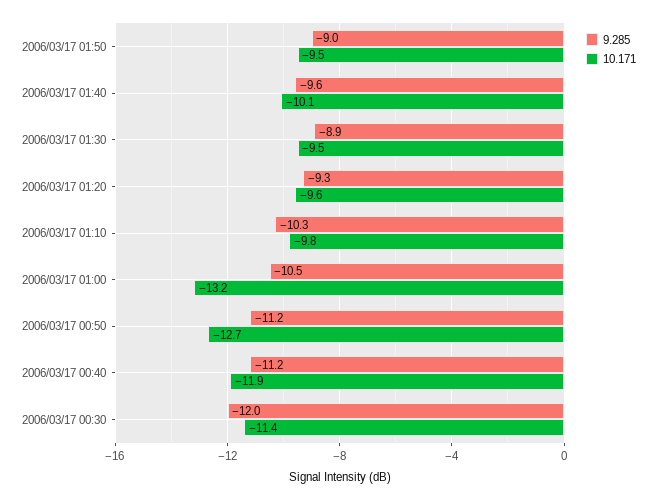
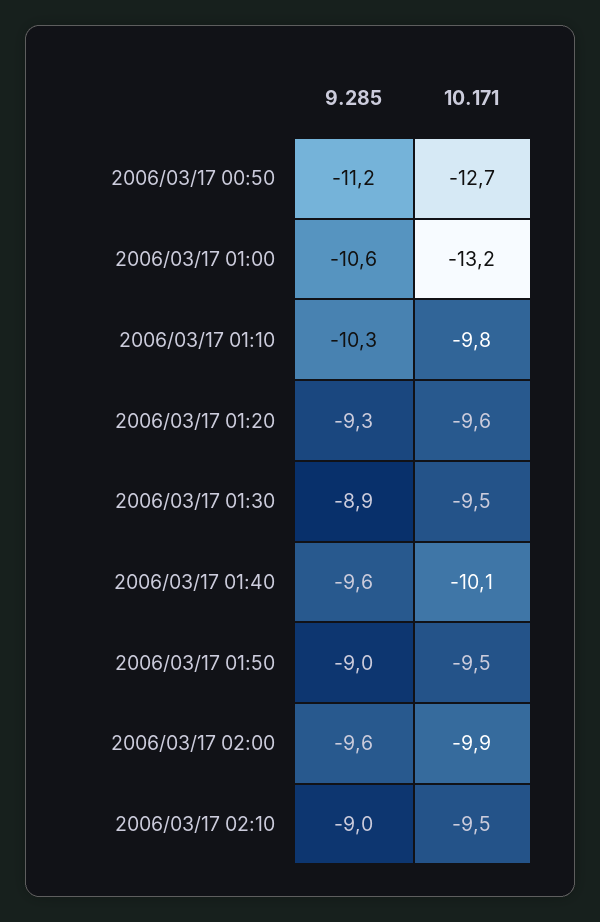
9.285, 2006/03/17 01:00: -10.5 -> -10.6
9.285, 2006/03/17 00:40: -11.2 -> none
10.171, 2006/03/17 00:40: -11.9 -> none
9.285, 2006/03/17 00:30: -12 -> none
10.171, 2006/03/17 00:30: -11.4 -> none
9.285, 2006/03/17 02:00: none -> -9.6
10.171, 2006/03/17 02:00: none -> -9.9
9.285, 2006/03/17 02:10: none -> -9
10.171, 2006/03/17 02:10: none -> -9.5

